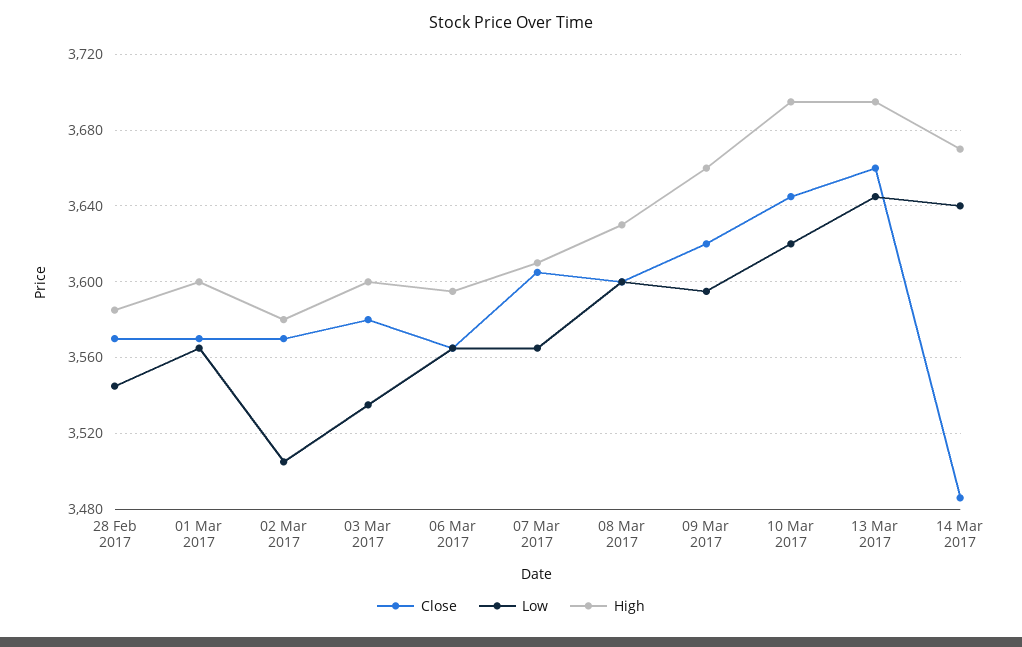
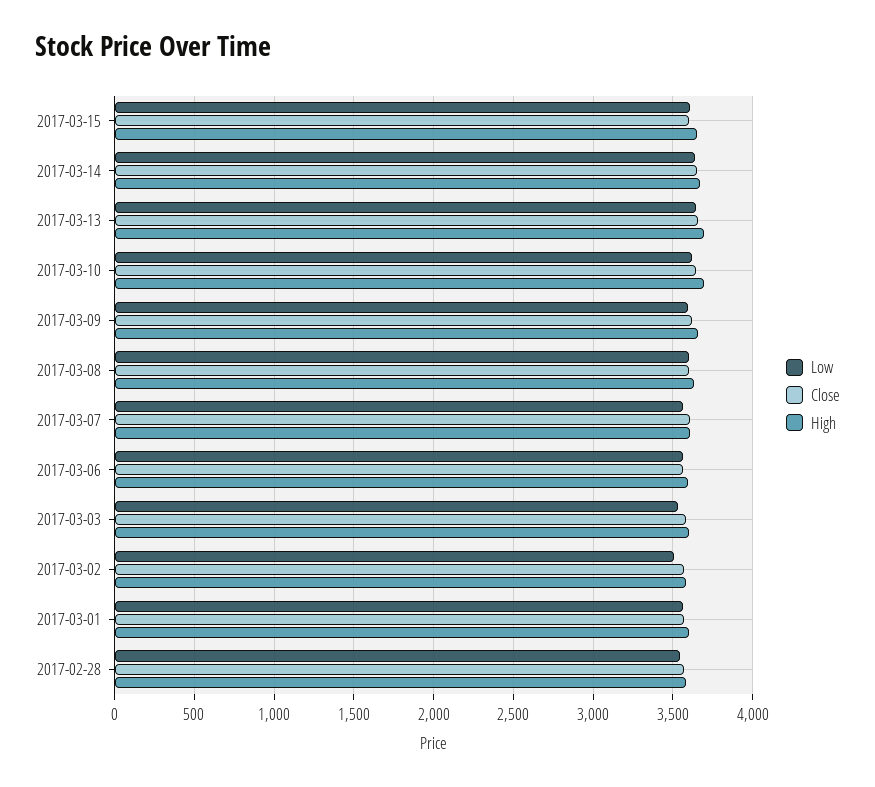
Close, 14 Mar 2017: 3485 -> 3650
Low, 2017-03-15: none -> 3600
Close, 2017-03-15: none -> 3600
High, 2017-03-15: none -> 3650

